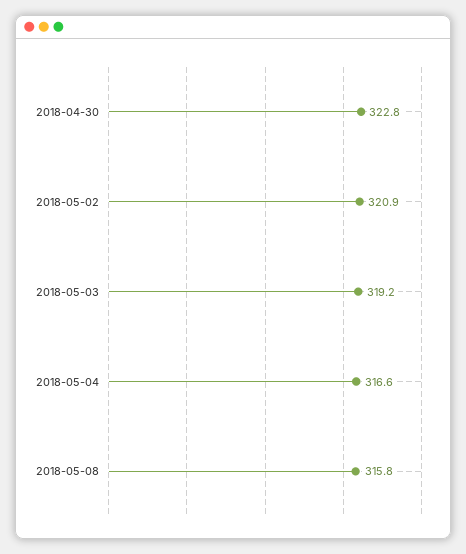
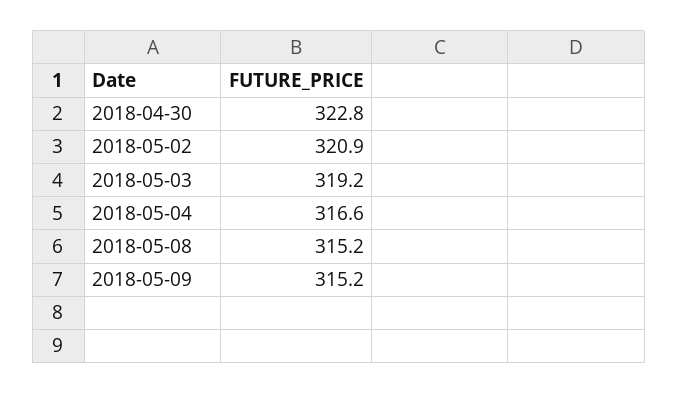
2018-05-08: 315.8 -> 315.2
2018-05-09: none -> 315.2

